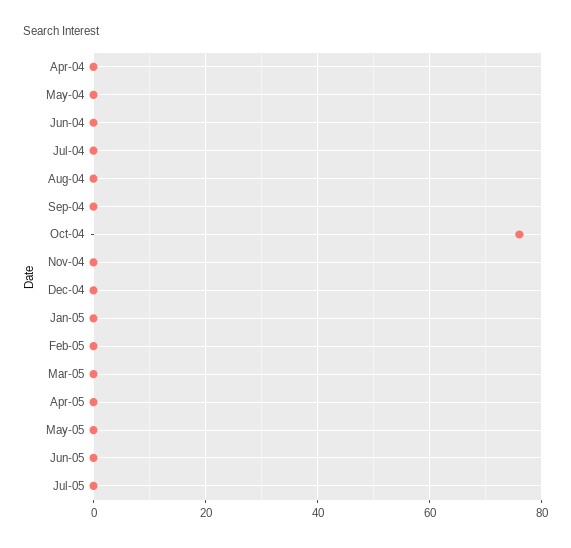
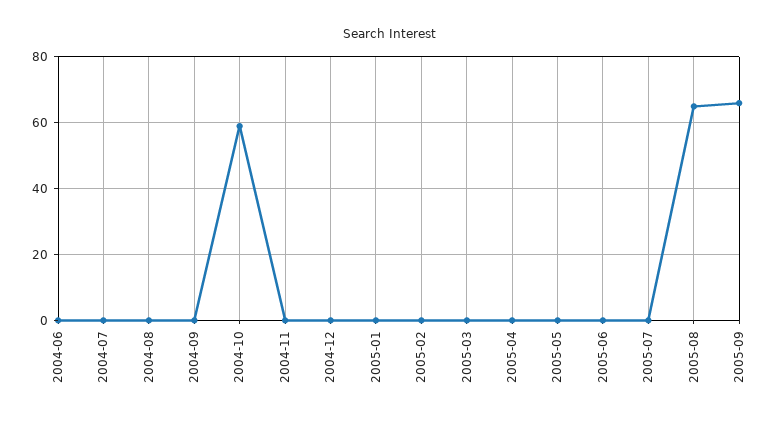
Apr-04: 0 -> none
May-04: 0 -> none
Oct-04: 75 -> 60
2005-08: none -> 65
2005-09: none -> 65

